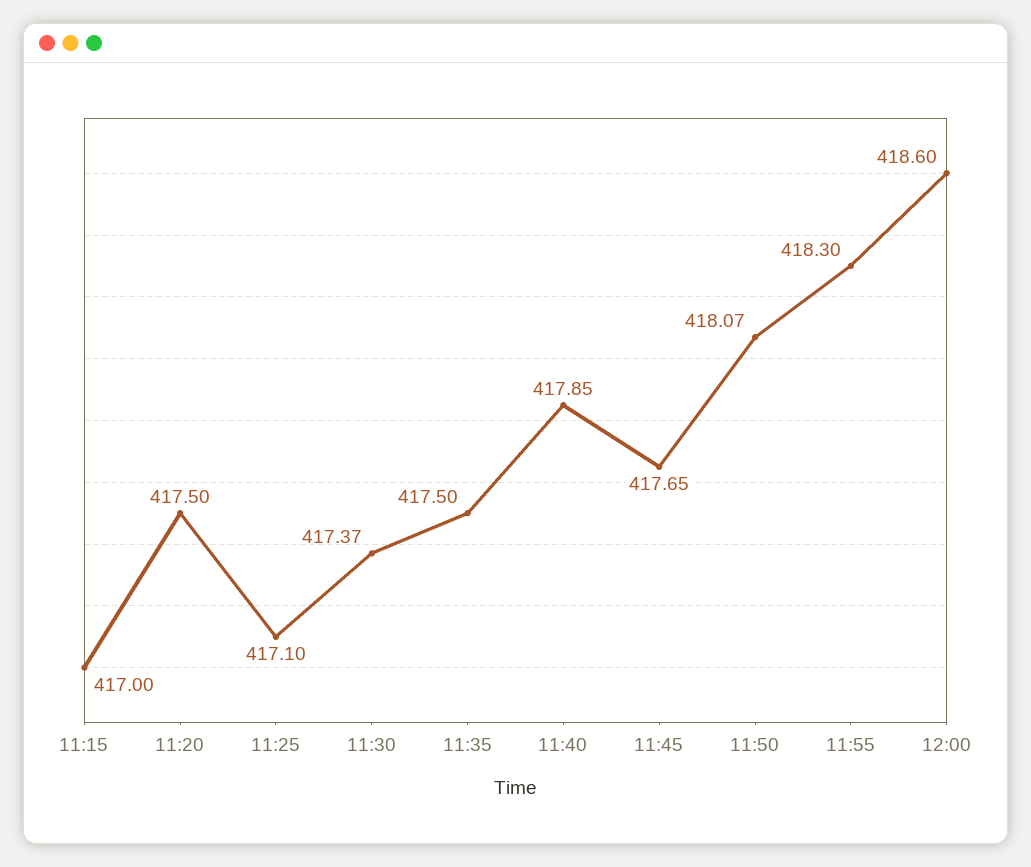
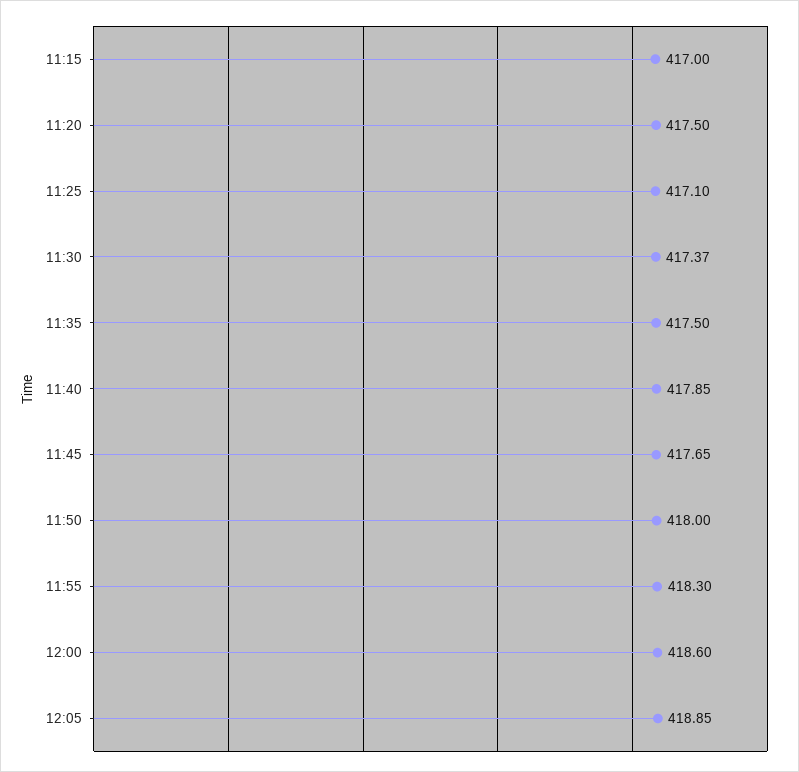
11:50: 418.07 -> 418
12:05: none -> 418.85

